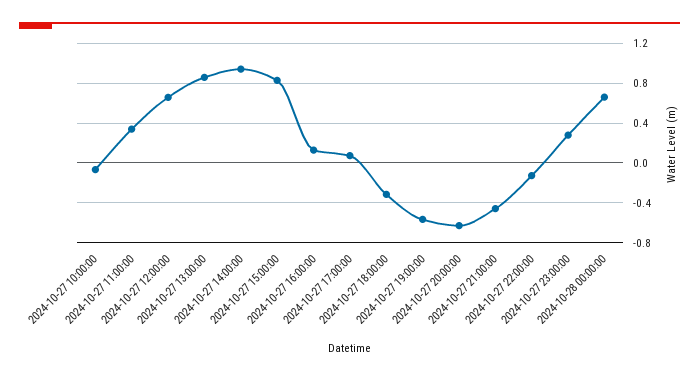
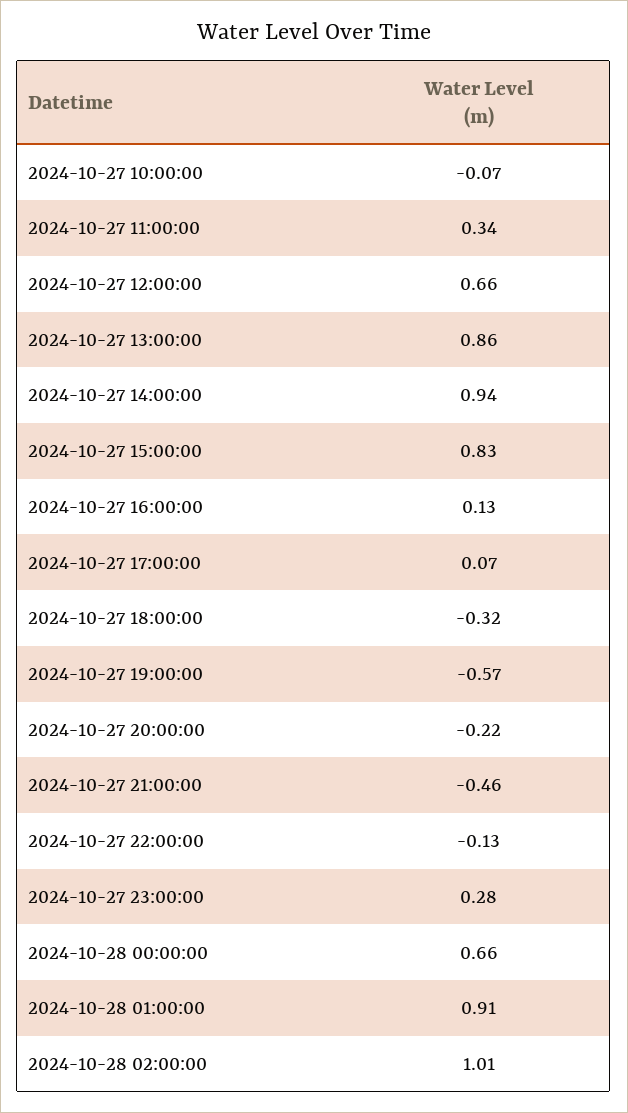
2024-10-27 20:00:00: -0.6 -> -0.22
2024-10-28 01:00:00: none -> 0.91
2024-10-28 02:00:00: none -> 1.01

